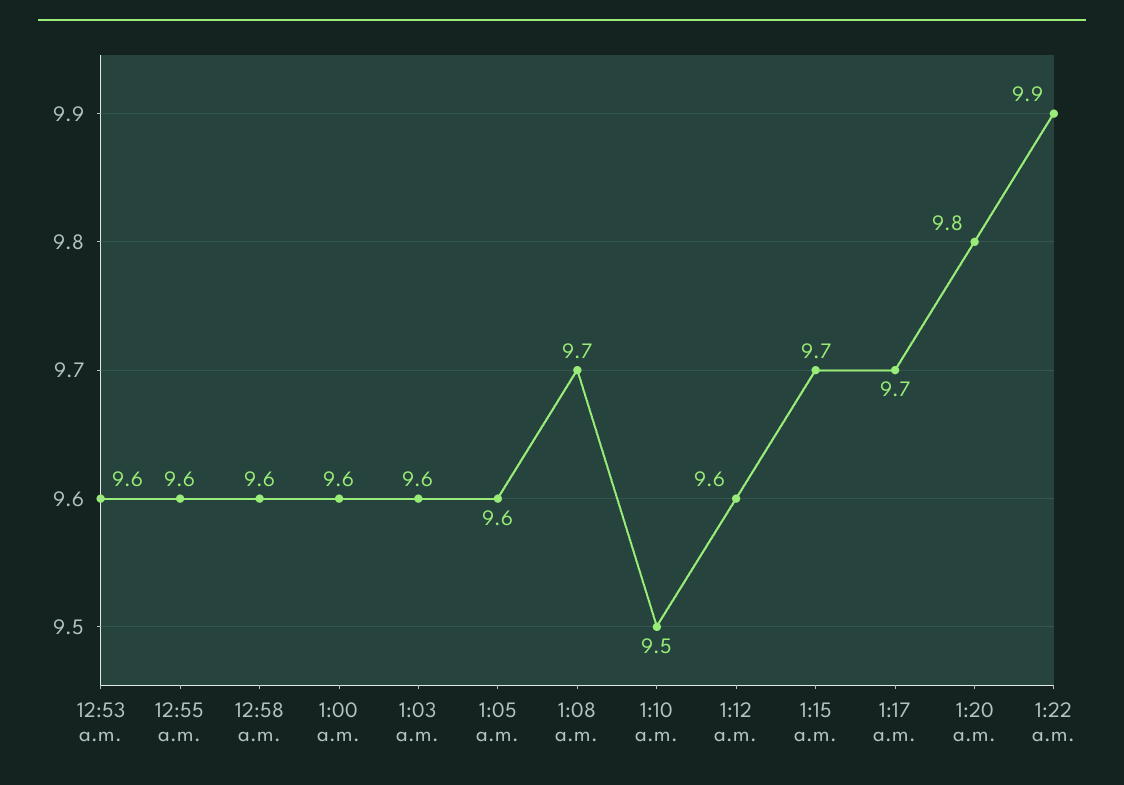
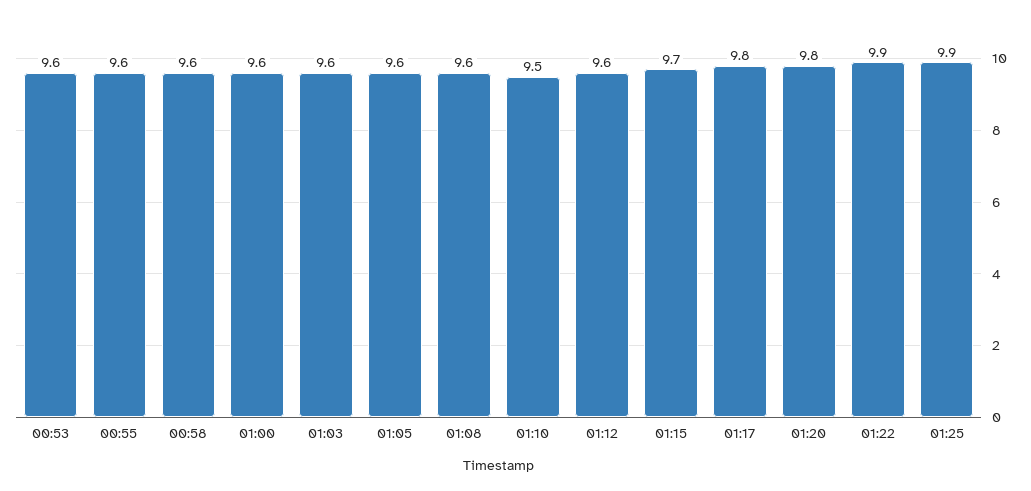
1:08 a.m.: 9.7 -> 9.6
1:17 a.m.: 9.7 -> 9.8
01:25: none -> 9.9

